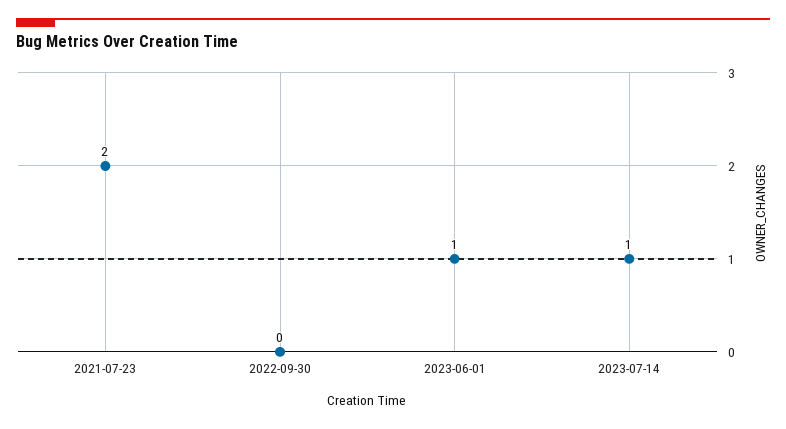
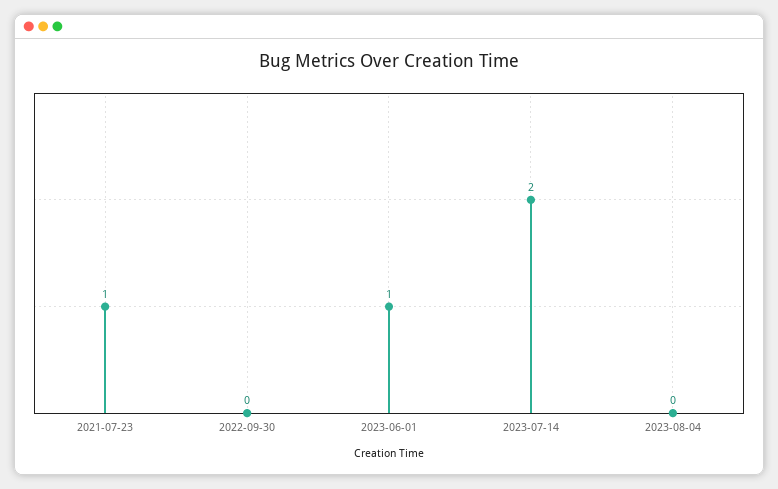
2021-07-23: 2 -> 1
2023-07-14: 1 -> 2
2023-08-04: none -> 0

